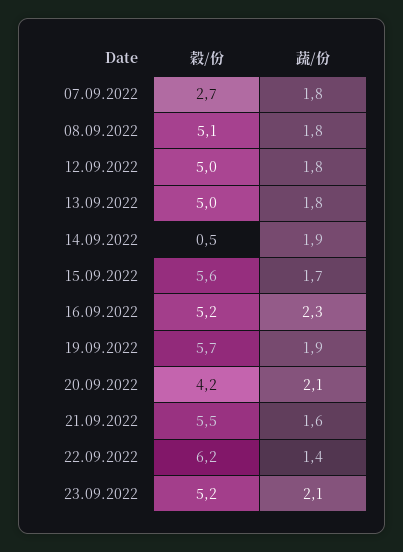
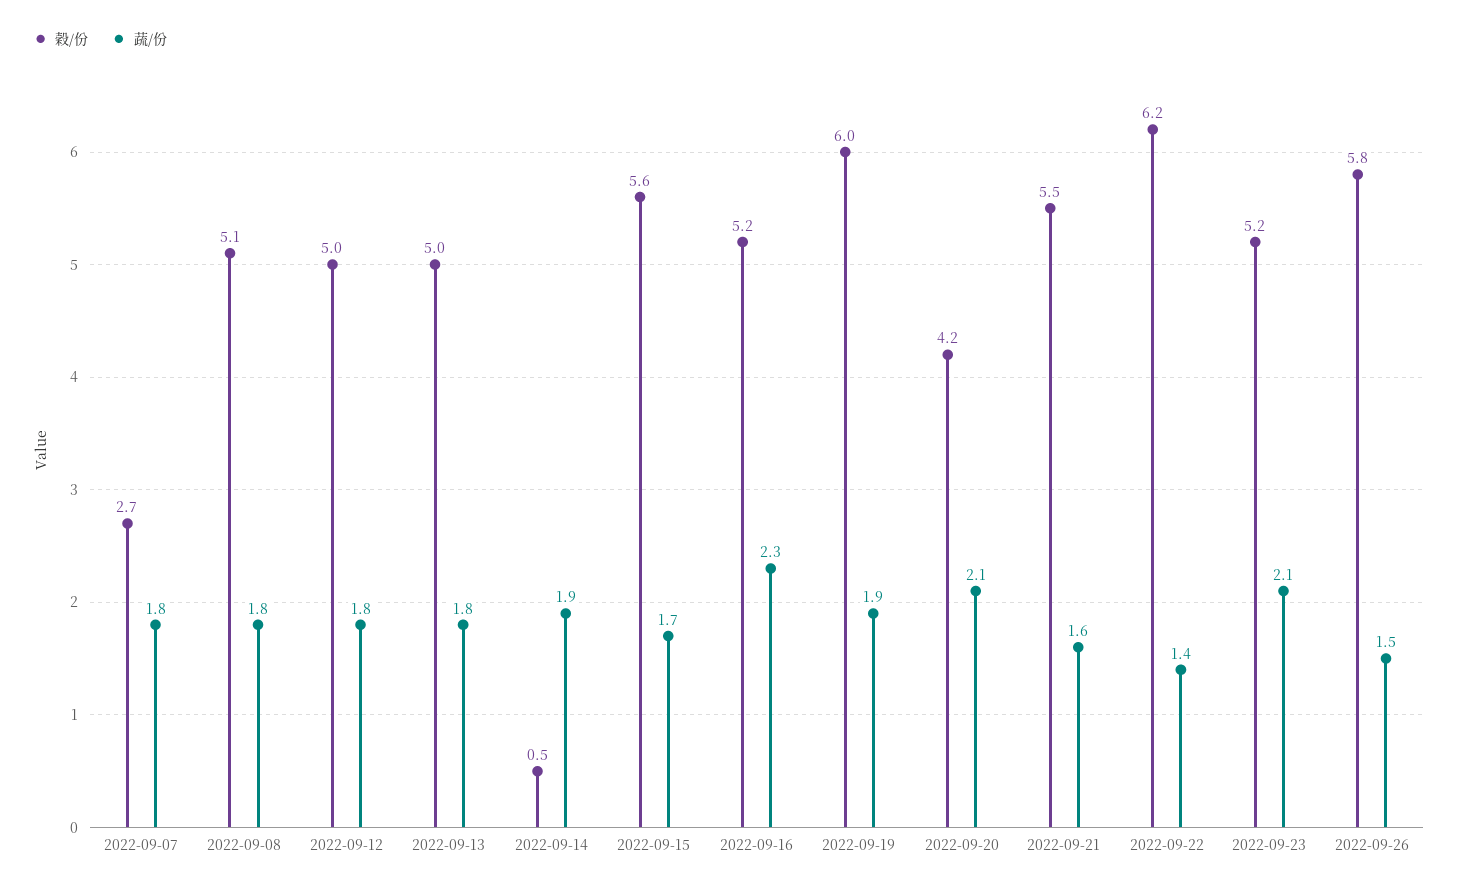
穀/份, 19.09.2022: 5.7 -> 6
穀/份, 2022-09-26: none -> 5.8
蔬/份, 2022-09-26: none -> 1.5

